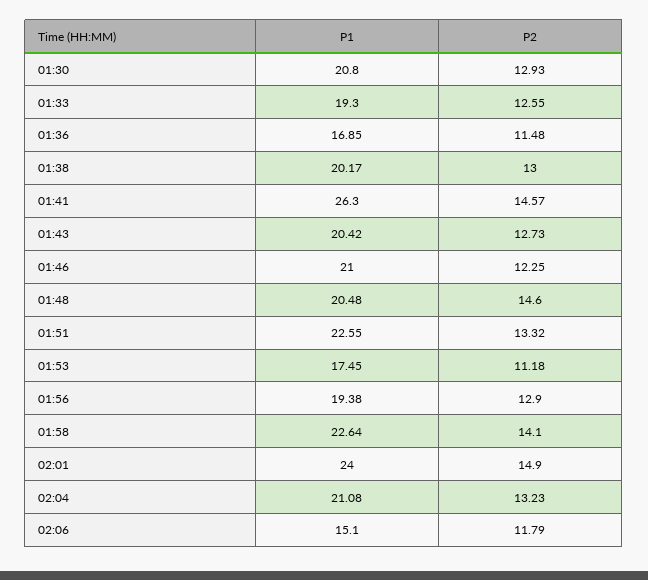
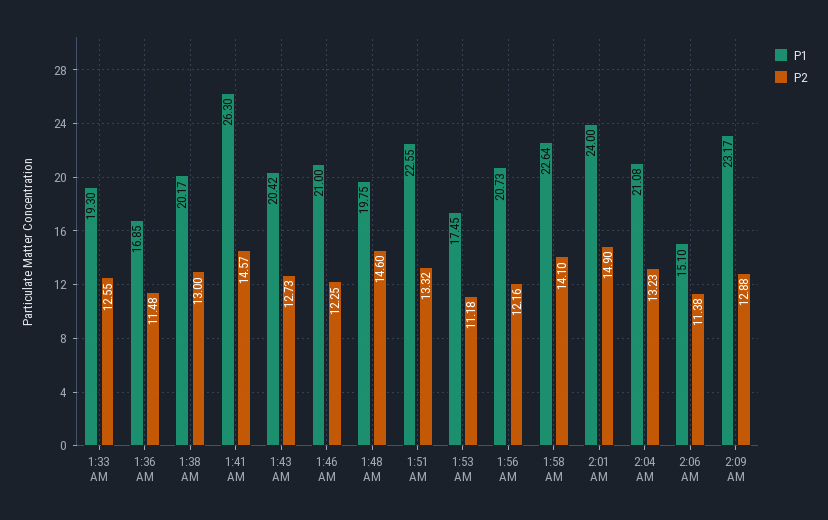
P1, 01:30: 20.8 -> none
P2, 01:30: 12.93 -> none
P1, 01:48: 20.48 -> 19.75
P1, 01:56: 19.38 -> 20.73
P2, 01:56: 12.9 -> 12.16
P2, 02:06: 11.79 -> 11.38
P1, 2:09 AM: none -> 23.17
P2, 2:09 AM: none -> 12.88

